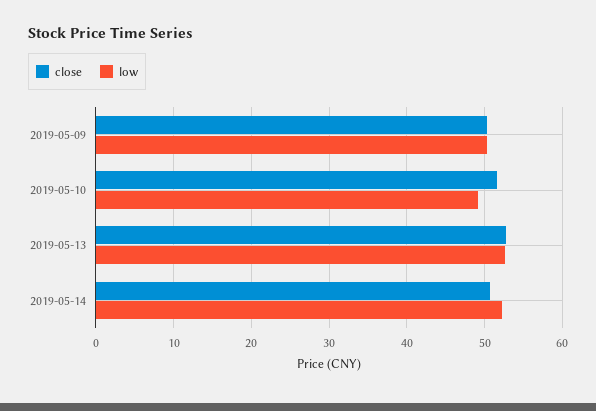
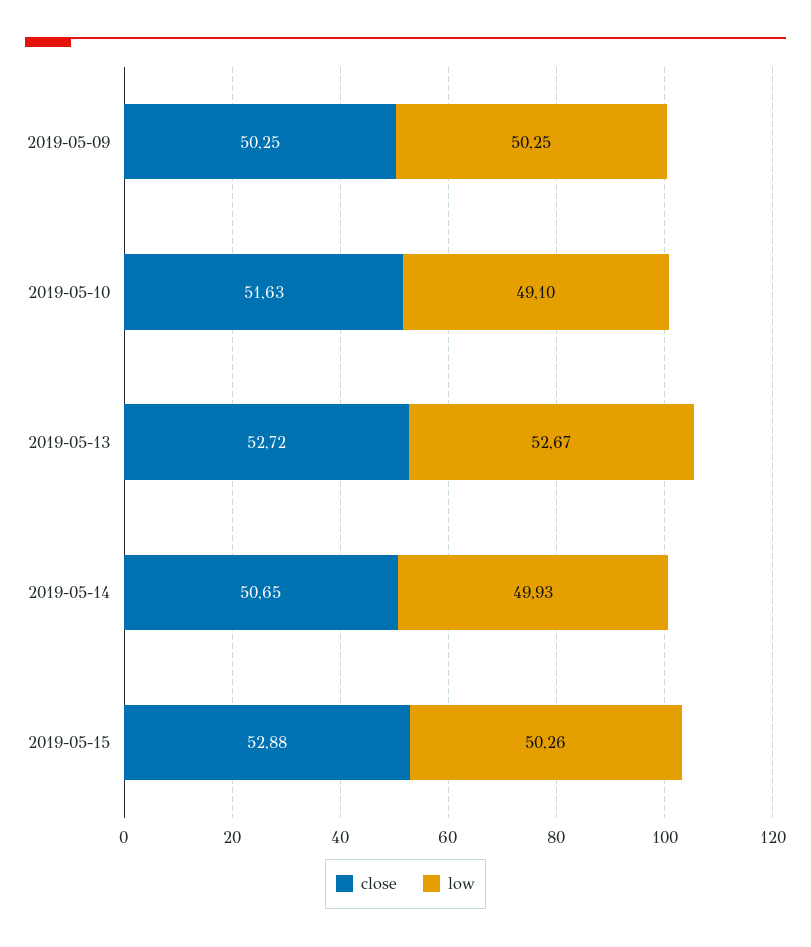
low, 2019-05-14: 52 -> 49.93
close, 2019-05-15: none -> 52.88
low, 2019-05-15: none -> 50.26

